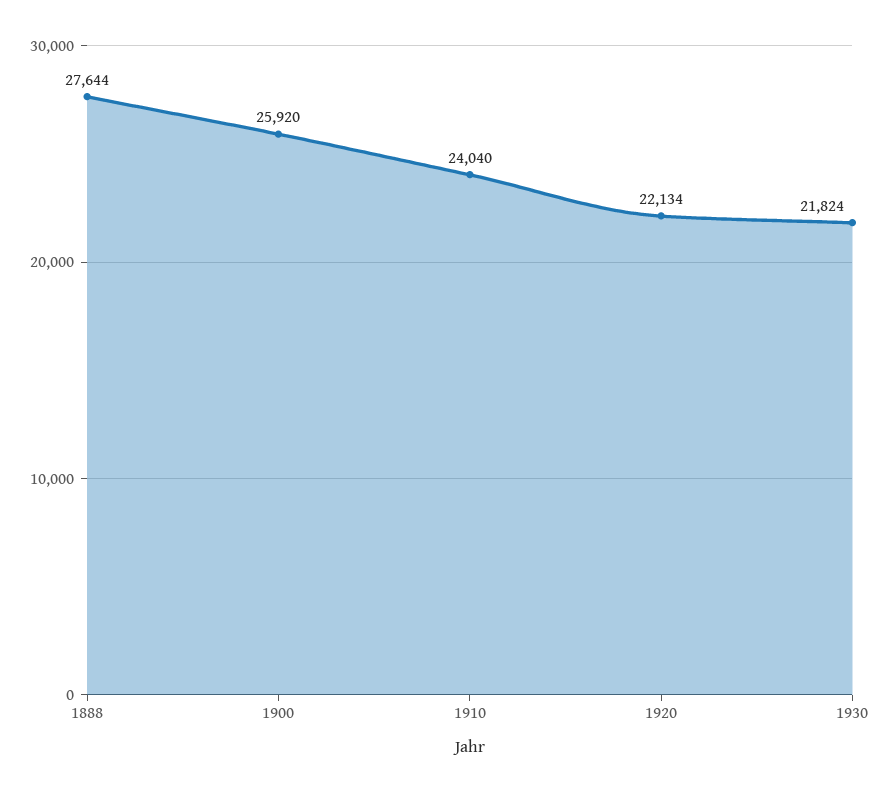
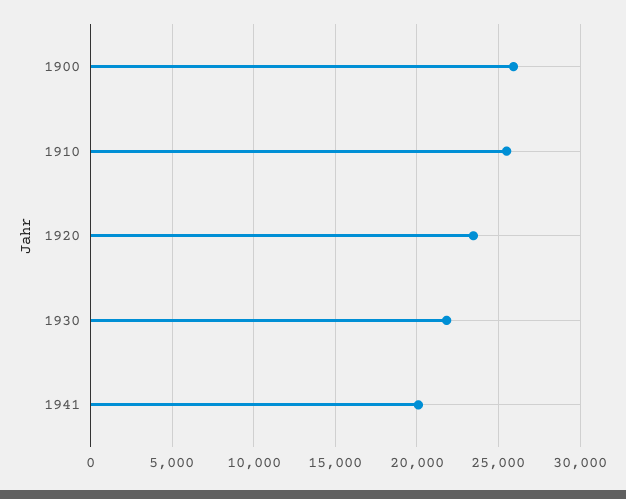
1888: 27644 -> none
1910: 24040 -> 25500
1920: 22134 -> 23500
1941: none -> 20000

